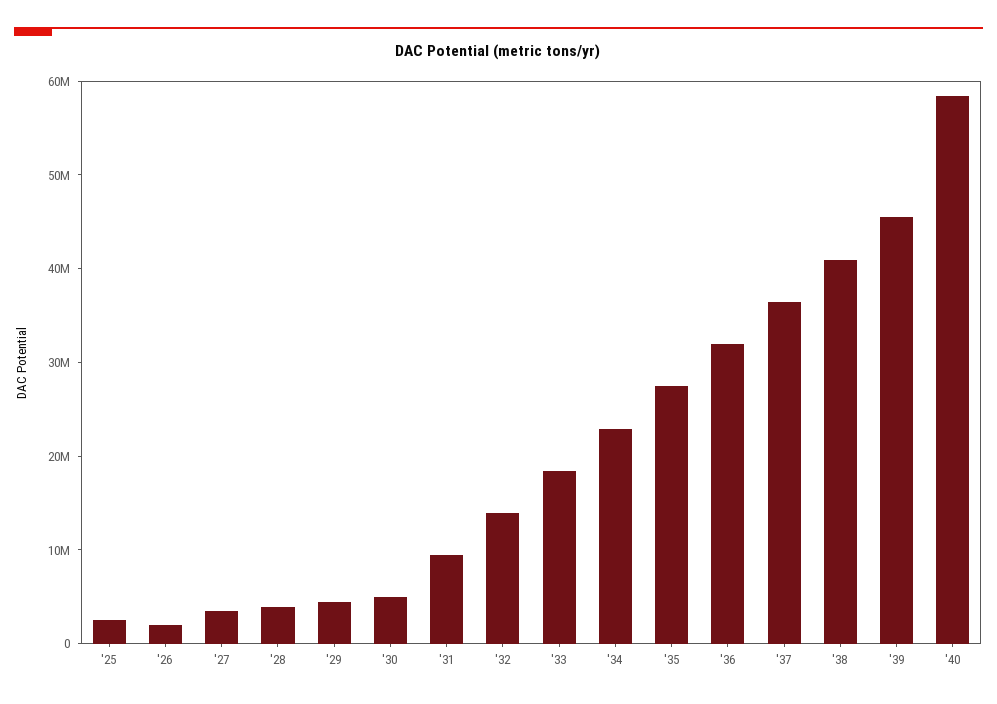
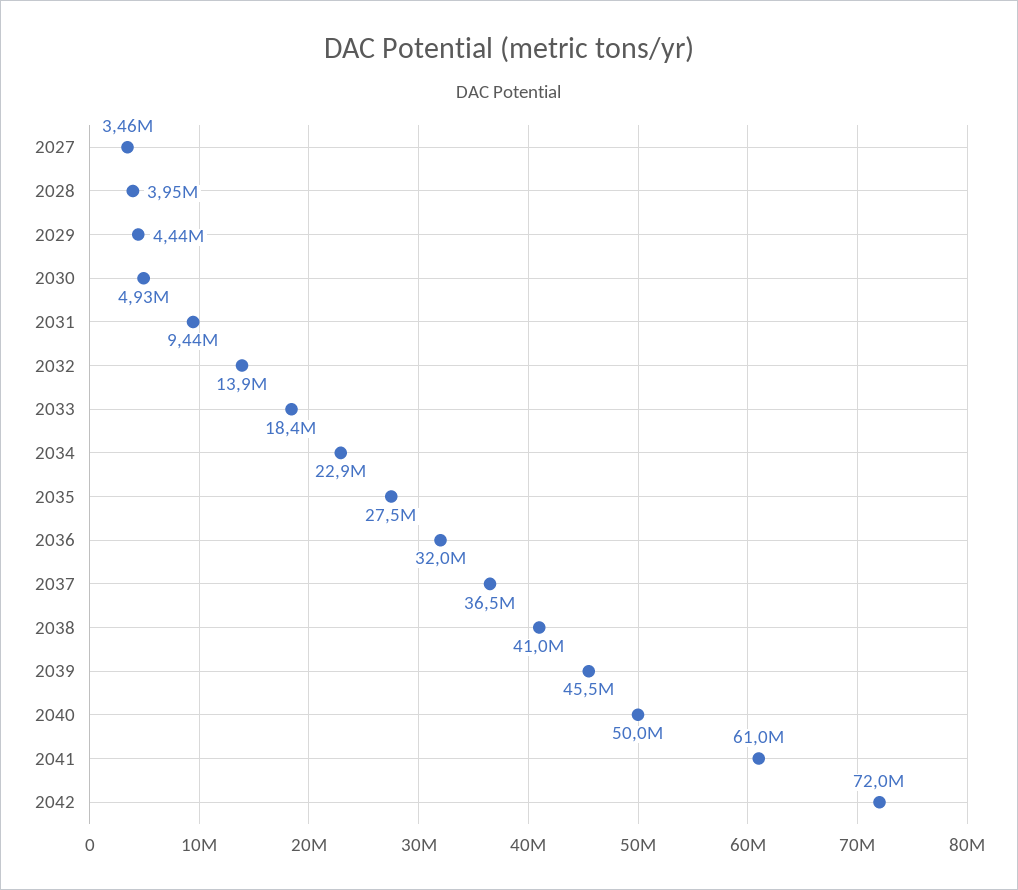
'25: 2000000 -> none
'26: 2000000 -> none
'40: 58000000 -> 50000000
2041: none -> 61000000
2042: none -> 72000000

